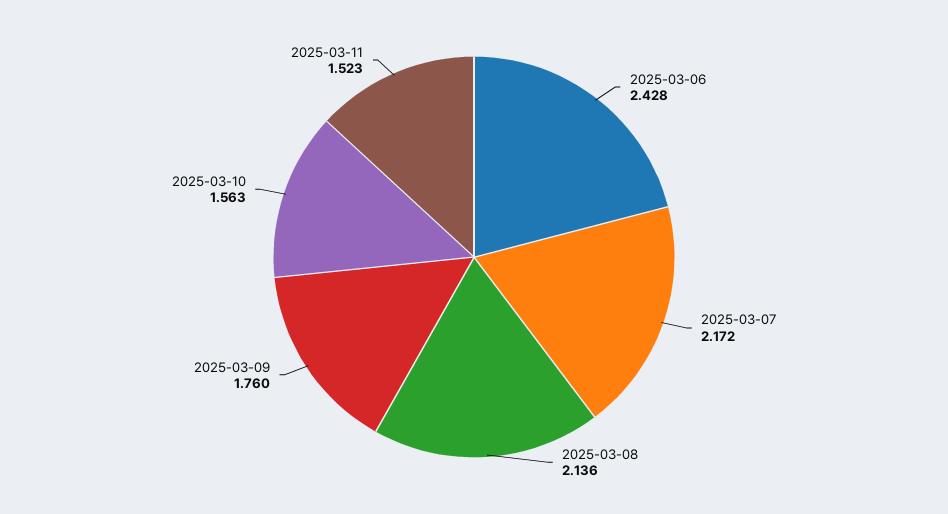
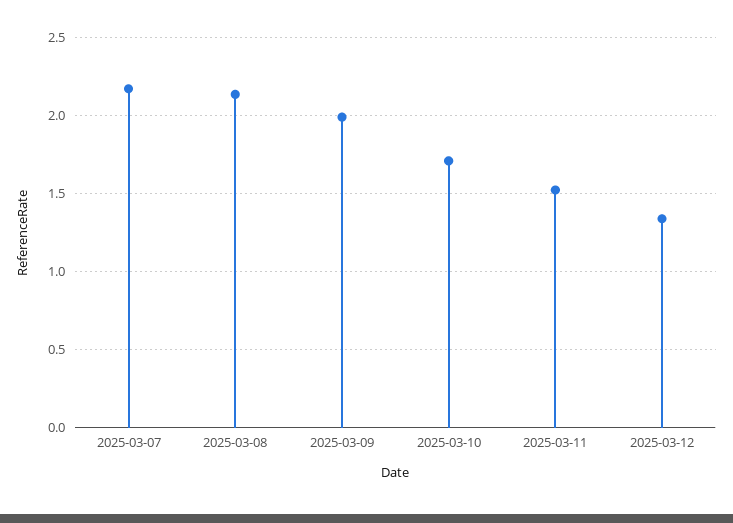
2025-03-06: 2.428 -> none
2025-03-09: 1.76 -> 2
2025-03-10: 1.563 -> 1.7
2025-03-12: none -> 1.35

